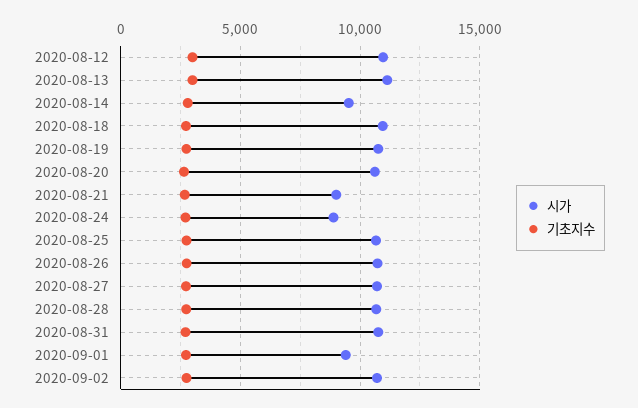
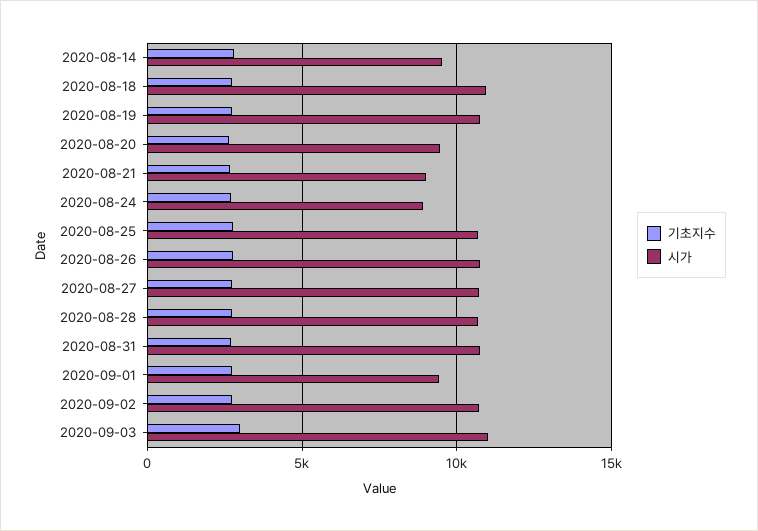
시가, 2020-08-12: 11000 -> none
기초지수, 2020-08-12: 3000 -> none
시가, 2020-08-13: 11000 -> none
기초지수, 2020-08-13: 3000 -> none
시가, 2020-08-20: 10500 -> 9500
기초지수, 2020-09-03: none -> 3000
시가, 2020-09-03: none -> 11000

